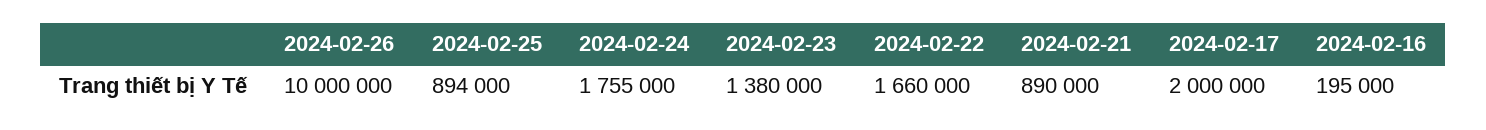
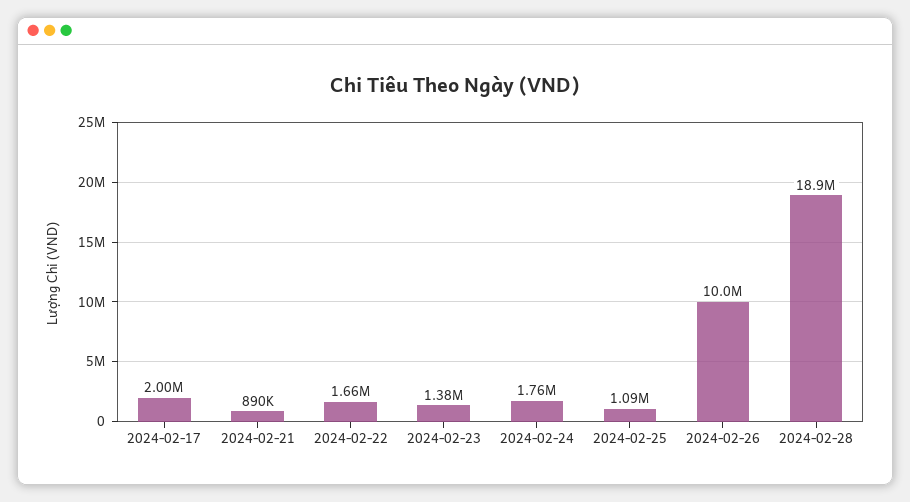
2024-02-25: 894000 -> 1090000
2024-02-16: 195000 -> none
2024-02-28: none -> 18900000

